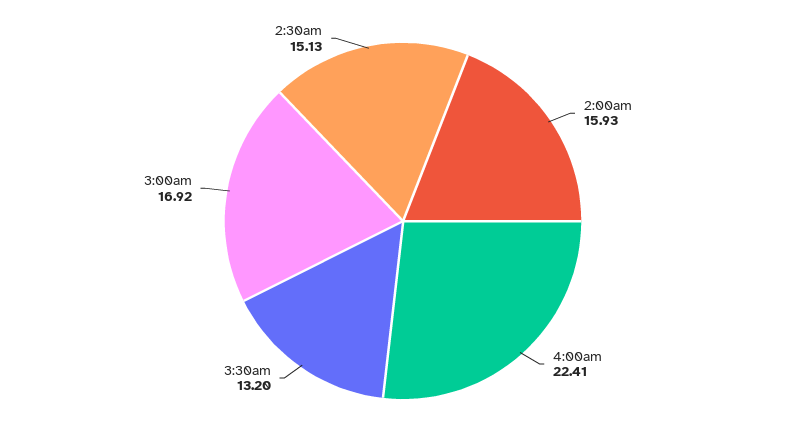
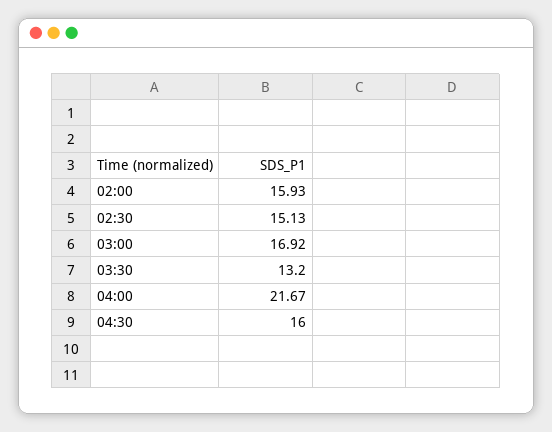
4:00am: 22.41 -> 21.67
04:30: none -> 16

